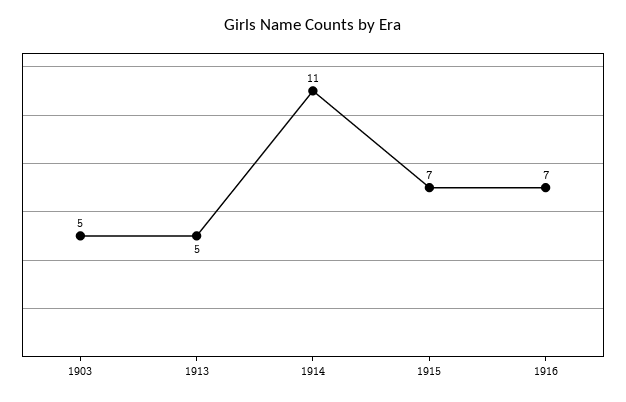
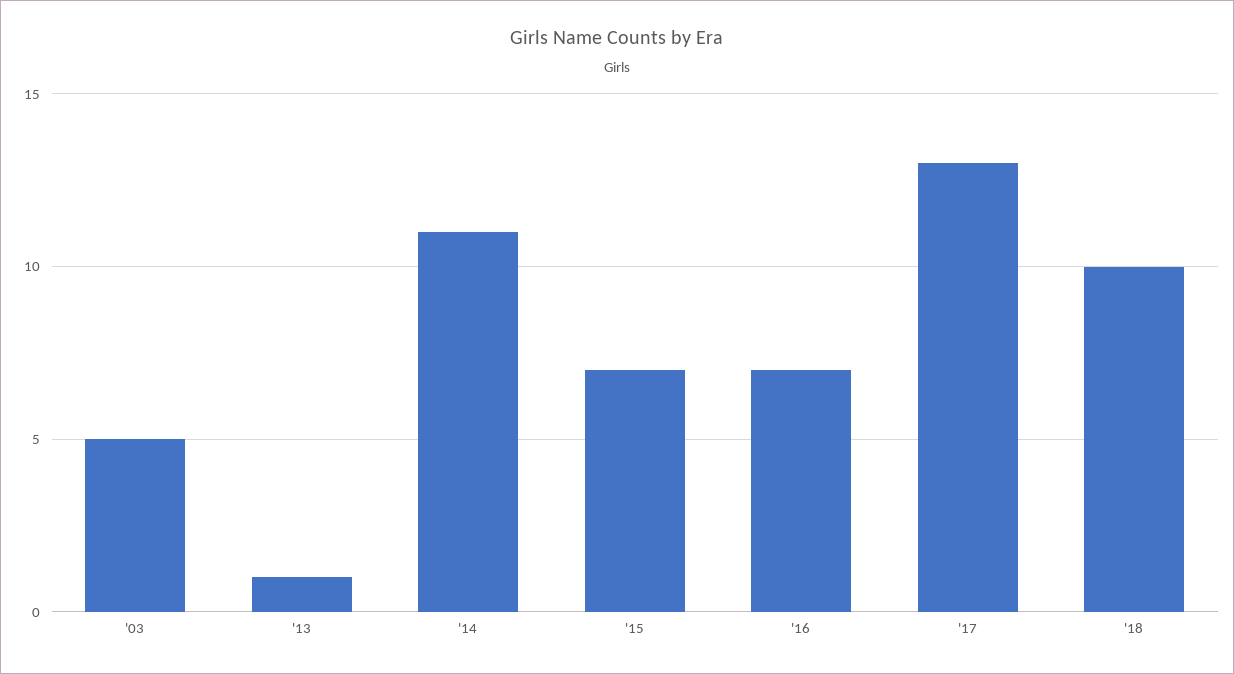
1913: 5 -> 1
'17: none -> 13
'18: none -> 10

